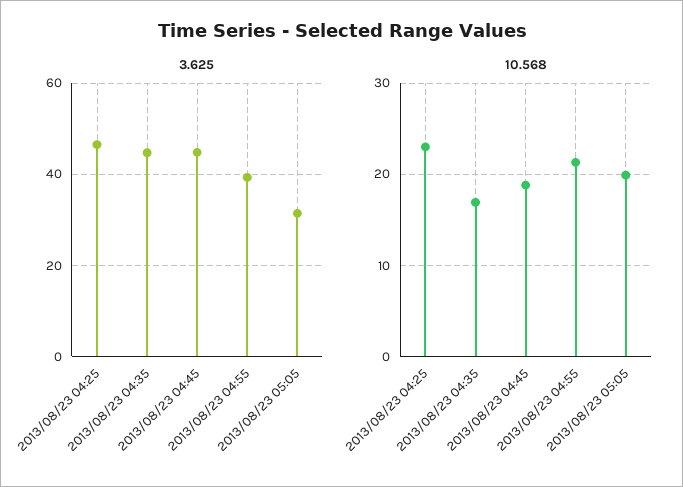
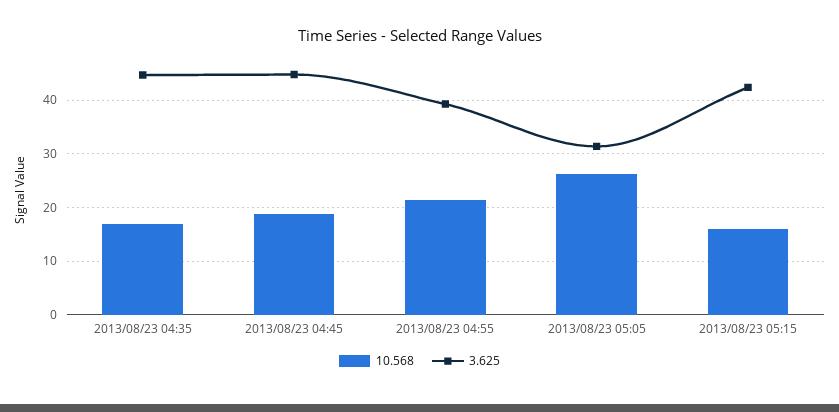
3.625, 2013/08/23 04:25: 46 -> none
10.568, 2013/08/23 04:25: 23 -> none
10.568, 2013/08/23 05:05: 20 -> 26
10.568, 2013/08/23 05:15: none -> 16
3.625, 2013/08/23 05:15: none -> 42

